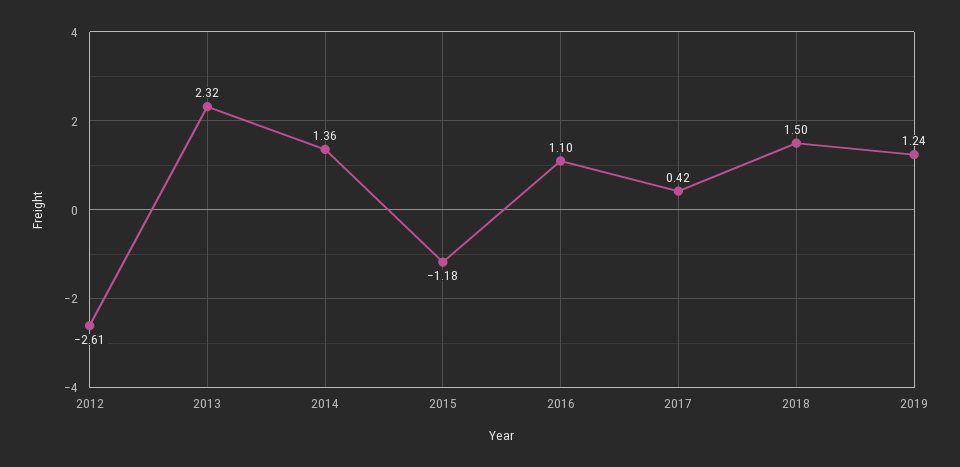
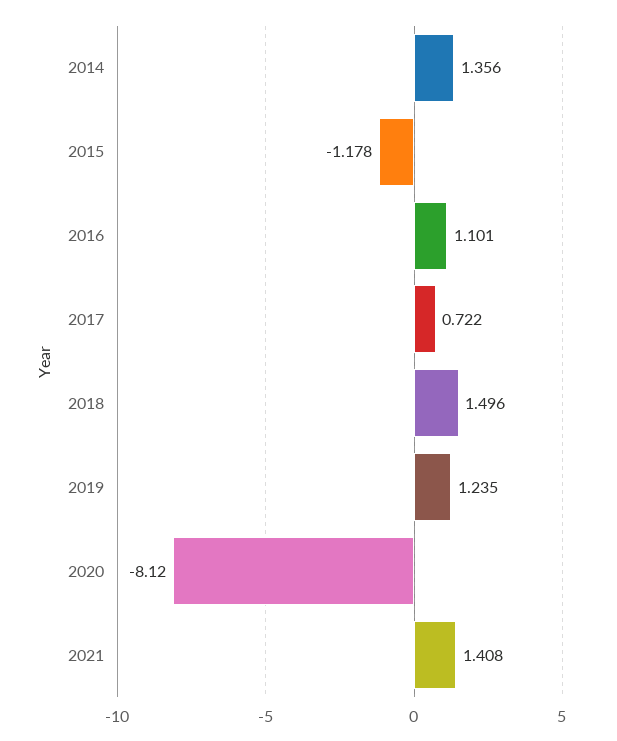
2012: -2.61 -> none
2013: 2.32 -> none
2017: 0.42 -> 0.722
2020: none -> -8.12
2021: none -> 1.408

